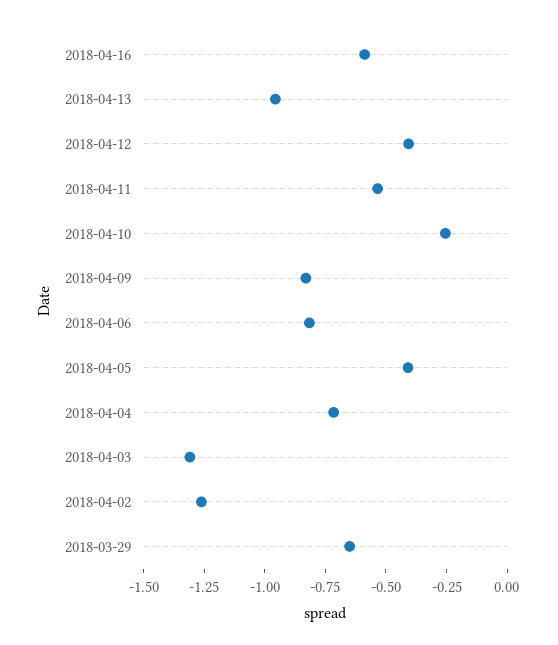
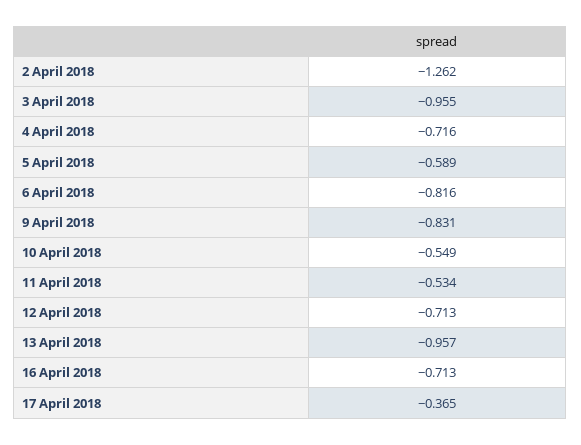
2018-04-16: -0.6 -> -0.713
2018-04-12: -0.4 -> -0.713
2018-04-10: -0.25 -> -0.549
2018-04-05: -0.4 -> -0.589
2018-04-03: -1.3 -> -0.955
2018-03-29: -0.65 -> none
17 April 2018: none -> -0.365

